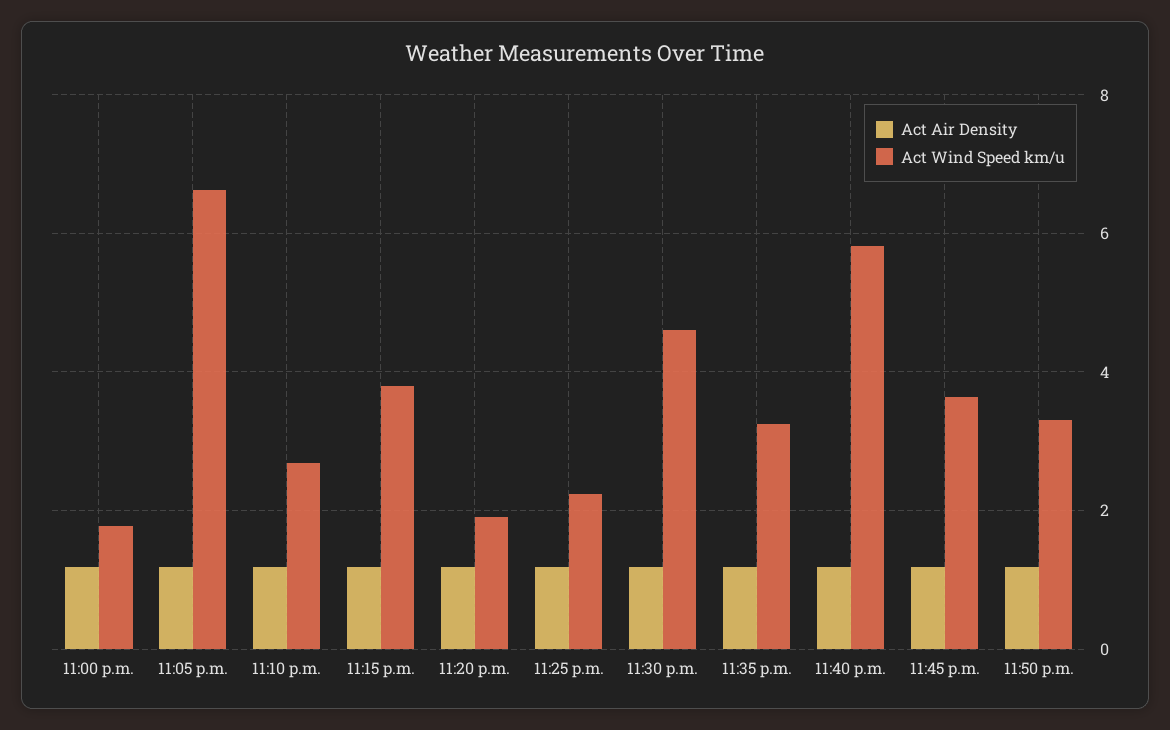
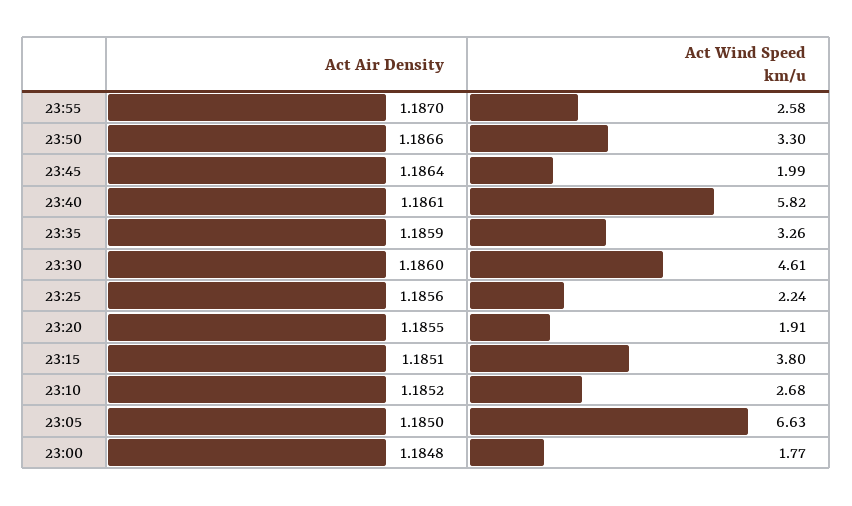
Act Wind Speed km/u, 11:45 p.m.: 3.6 -> 1.99
Act Air Density, 23:55: none -> 1.187
Act Wind Speed km/u, 23:55: none -> 2.58

